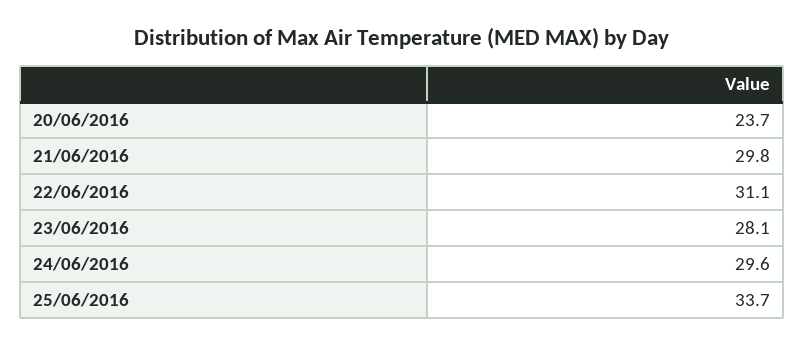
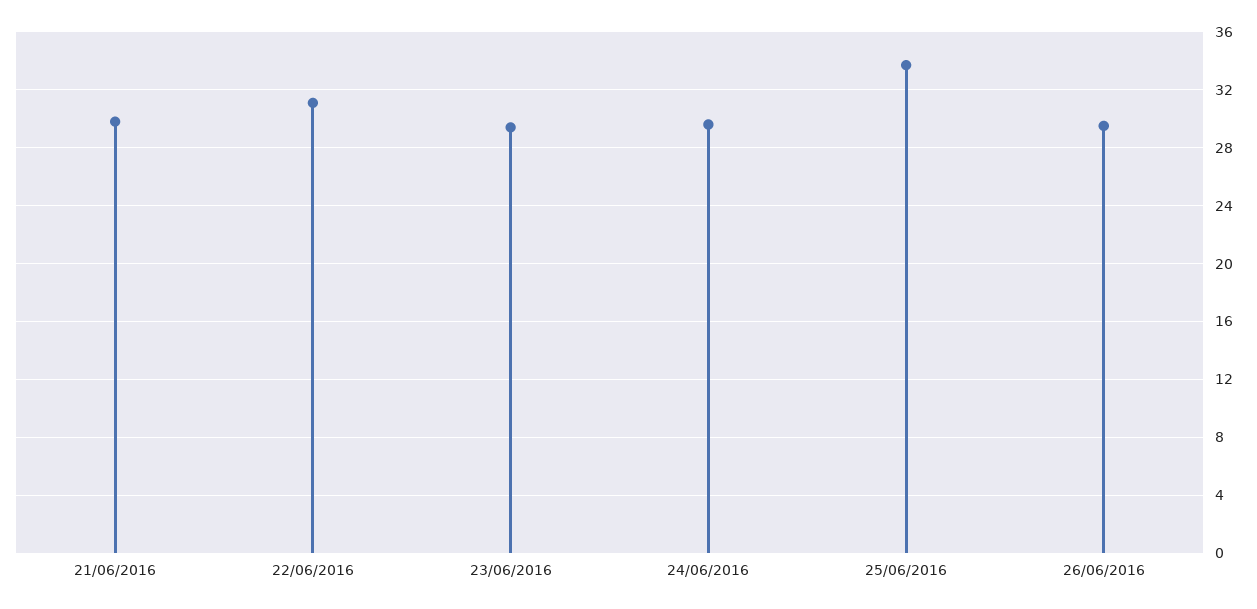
20/06/2016: 23.7 -> none
23/06/2016: 28.1 -> 29.5
26/06/2016: none -> 29.5

